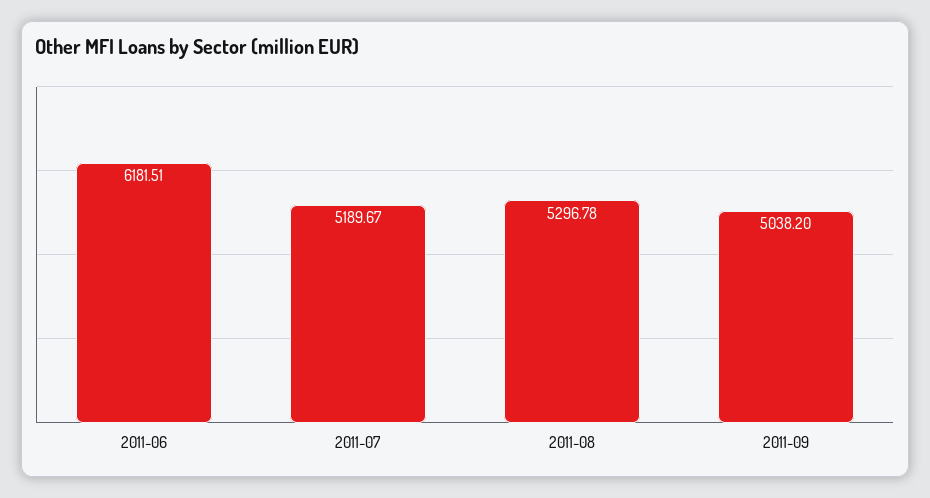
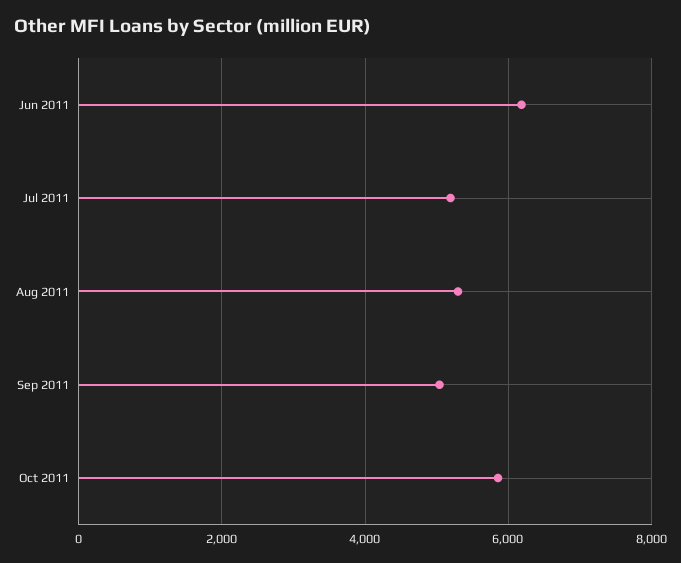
Oct 2011: none -> 5800

